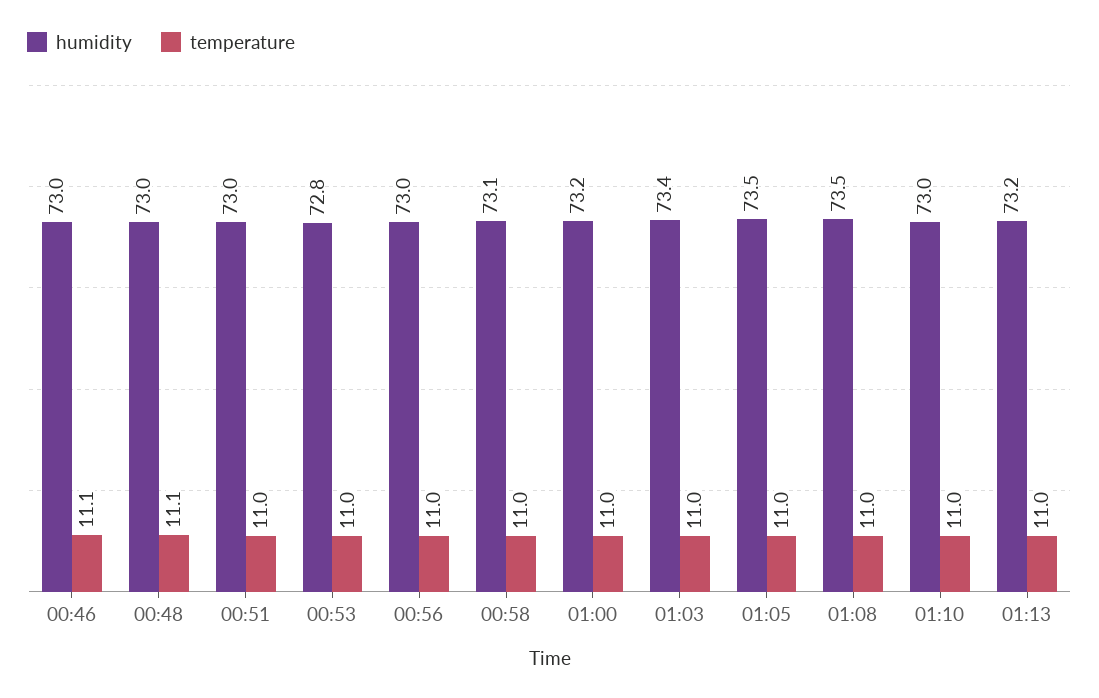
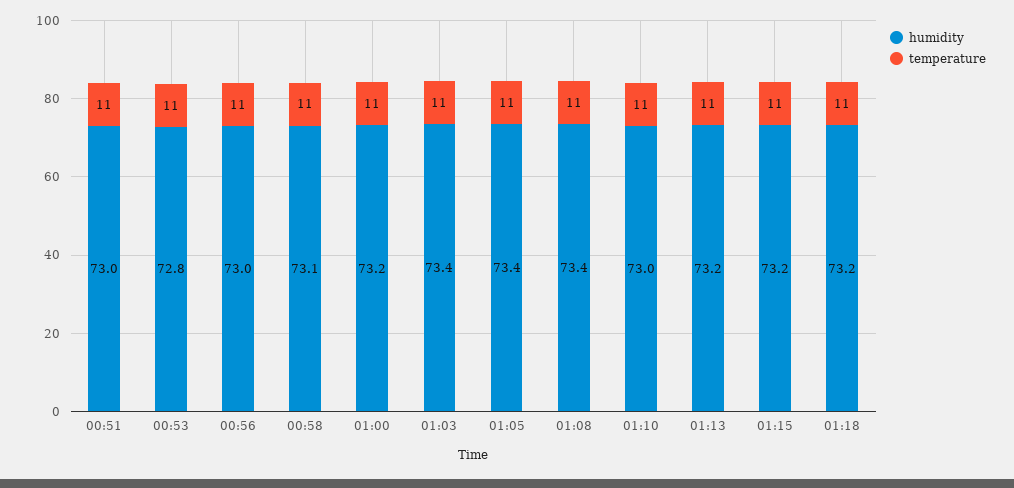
humidity, 00:46: 73 -> none
temperature, 00:46: 11.1 -> none
humidity, 00:48: 73 -> none
temperature, 00:48: 11.1 -> none
humidity, 01:05: 73.5 -> 73.4
humidity, 01:08: 73.5 -> 73.4
humidity, 01:15: none -> 73.2
temperature, 01:15: none -> 11
humidity, 01:18: none -> 73.2
temperature, 01:18: none -> 11

